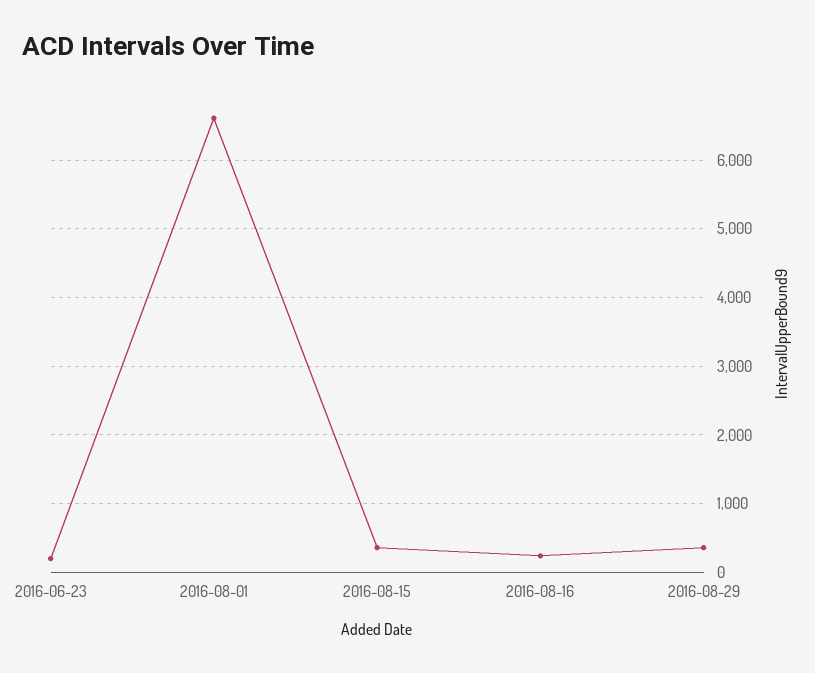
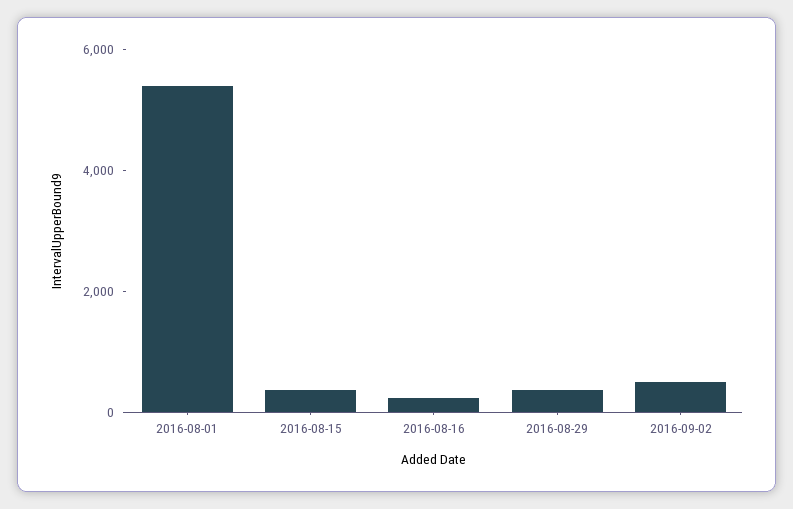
2016-06-23: 200 -> none
2016-08-01: 6600 -> 5500
2016-09-02: none -> 500

